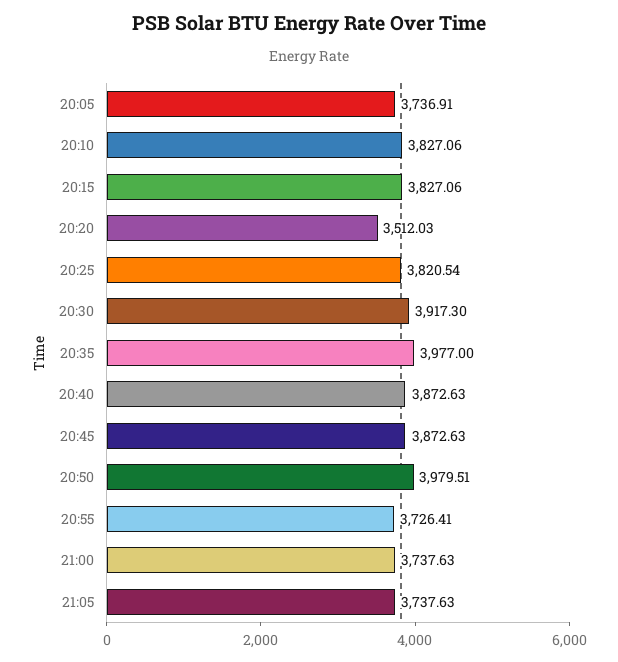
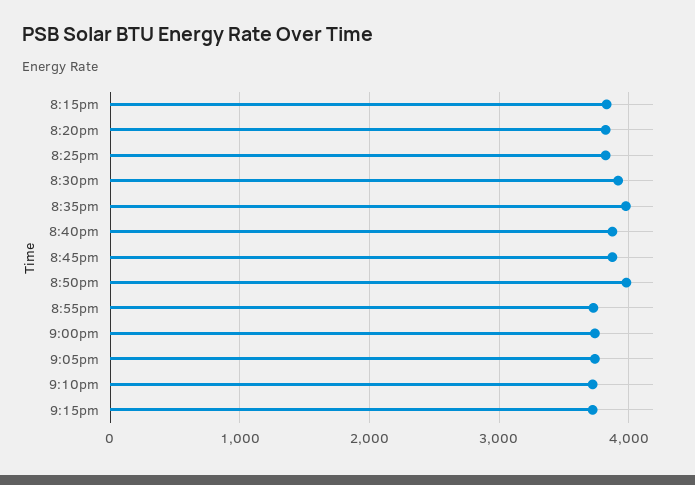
20:05: 3736.91 -> none
20:10: 3827.06 -> none
20:20: 3512.03 -> 3800
9:10pm: none -> 3700
9:15pm: none -> 3700

